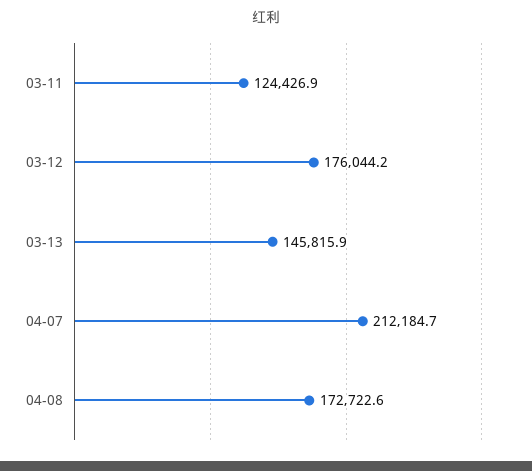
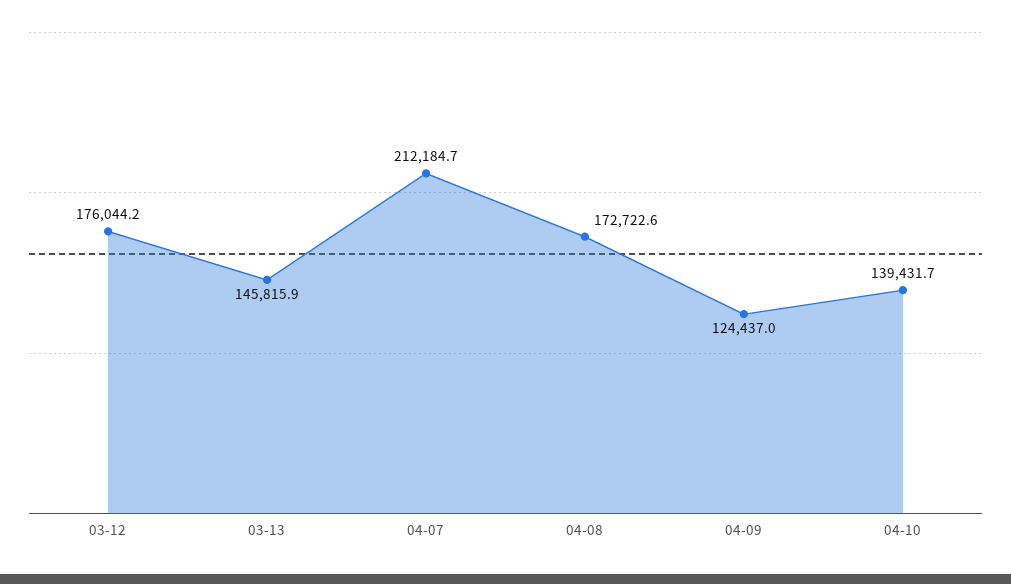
03-11: 124426.9 -> none
04-09: none -> 124437
04-10: none -> 139431.7

